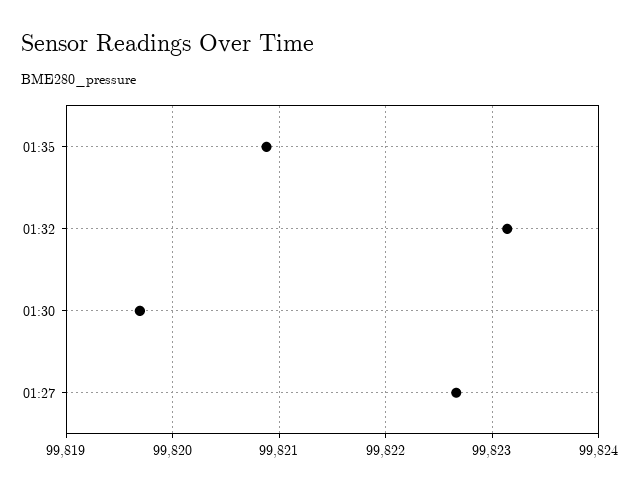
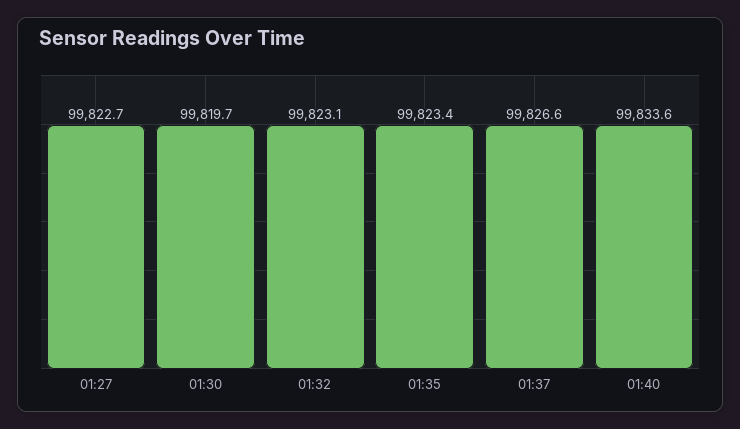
01:35: 99820.9 -> 99823.4
01:37: none -> 99826.6
01:40: none -> 99833.6

